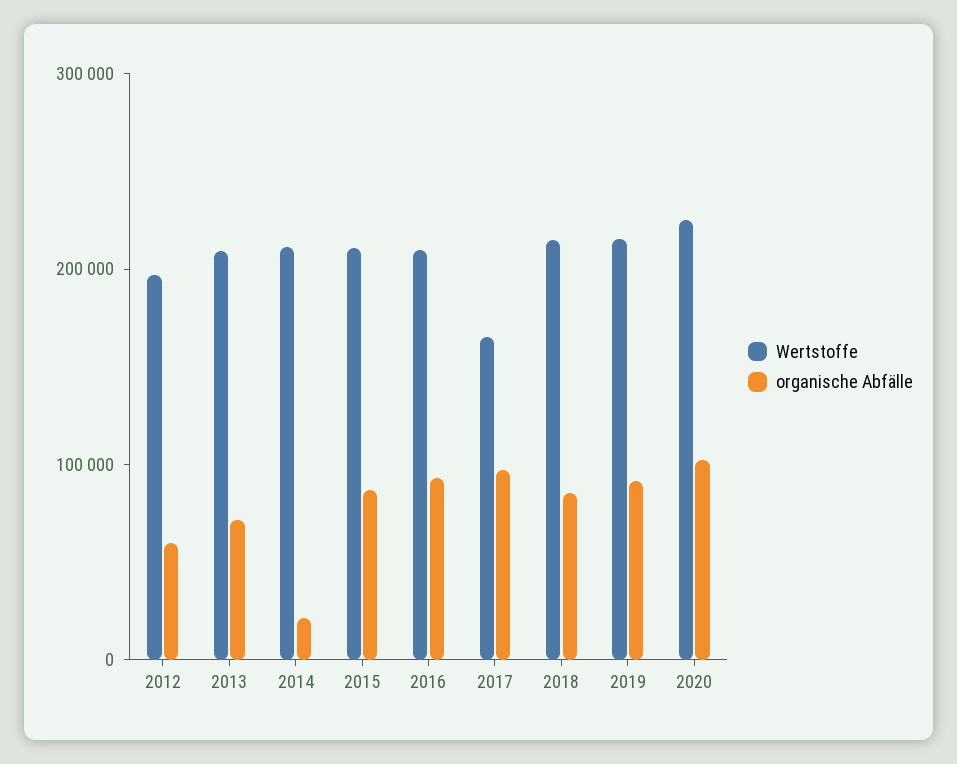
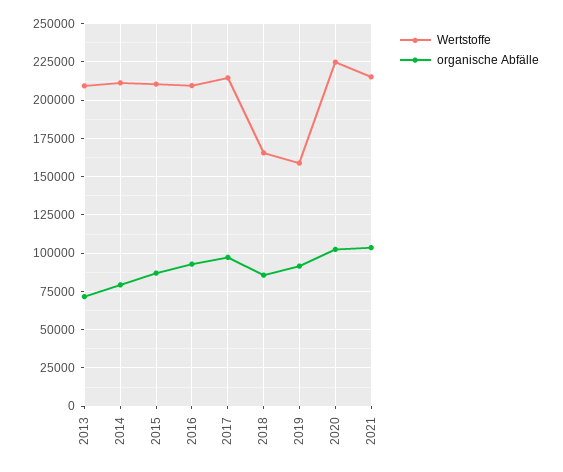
Wertstoffe, 2012: 200000 -> none
organische Abfälle, 2012: 60000 -> none
organische Abfälle, 2014: 20000 -> 80000
Wertstoffe, 2017: 160000 -> 215000
Wertstoffe, 2018: 220000 -> 165000
Wertstoffe, 2019: 220000 -> 160000
Wertstoffe, 2021: none -> 215000
organische Abfälle, 2021: none -> 105000

